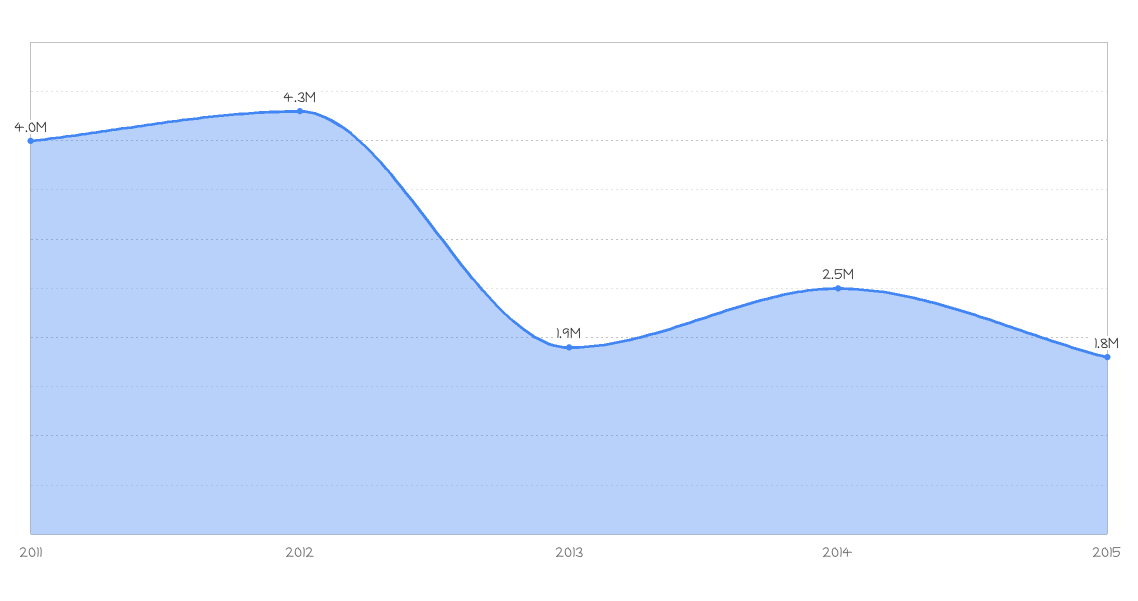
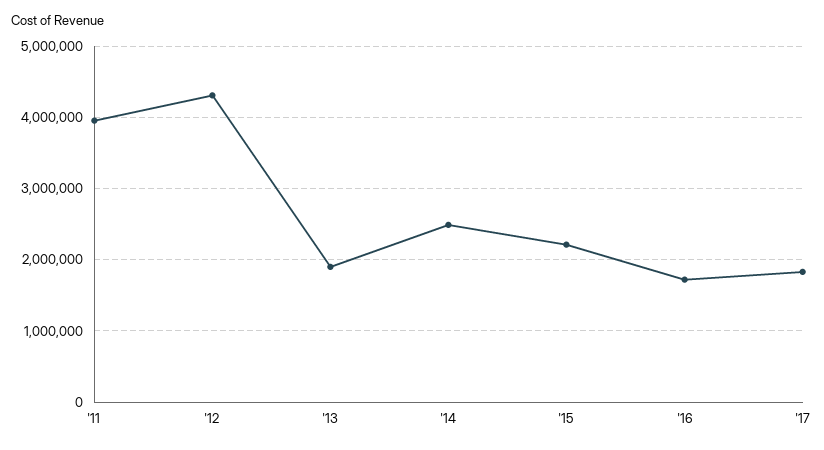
2015: 1800000 -> 2200000
'16: none -> 1700000
'17: none -> 1800000

